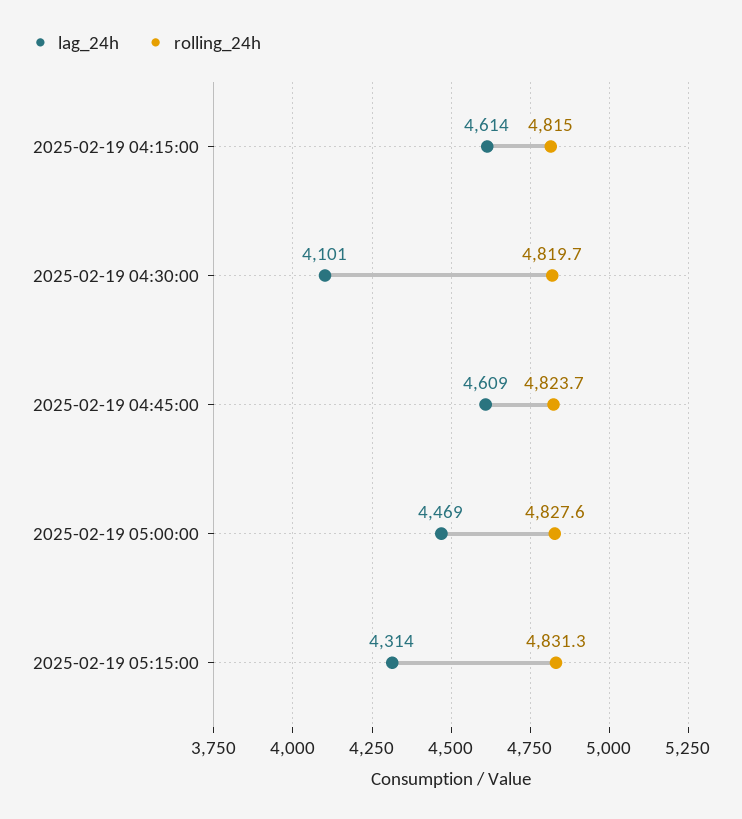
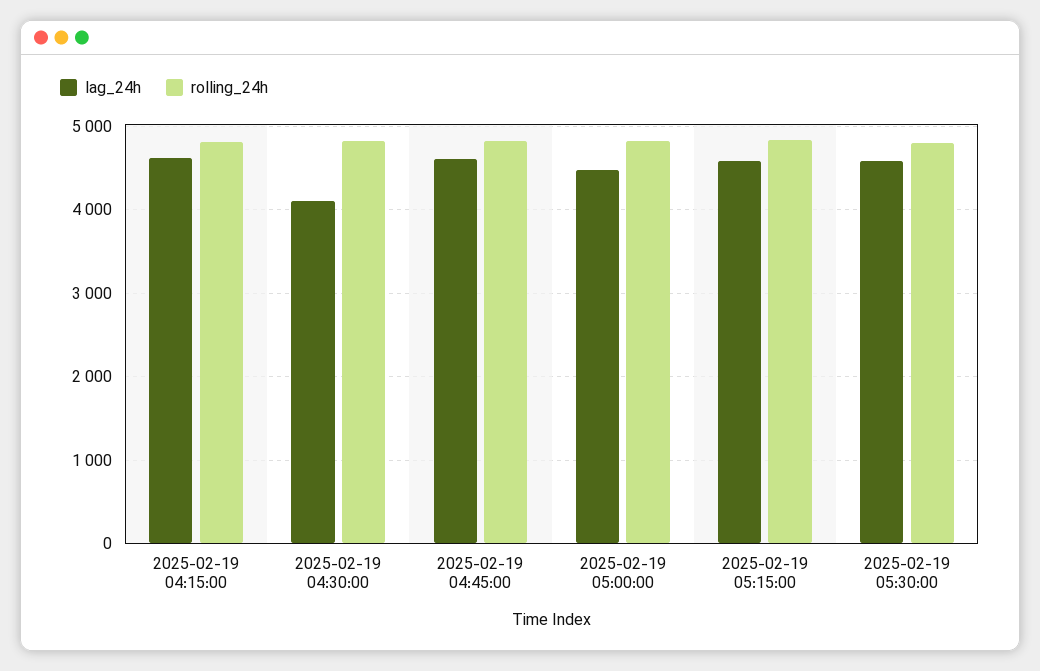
lag_24h, 2025-02-19 05:15:00: 4314 -> 4600
lag_24h, 2025-02-19 05:30:00: none -> 4600
rolling_24h, 2025-02-19 05:30:00: none -> 4800

